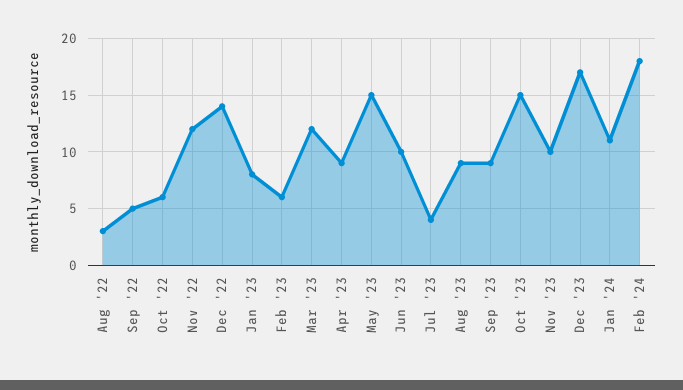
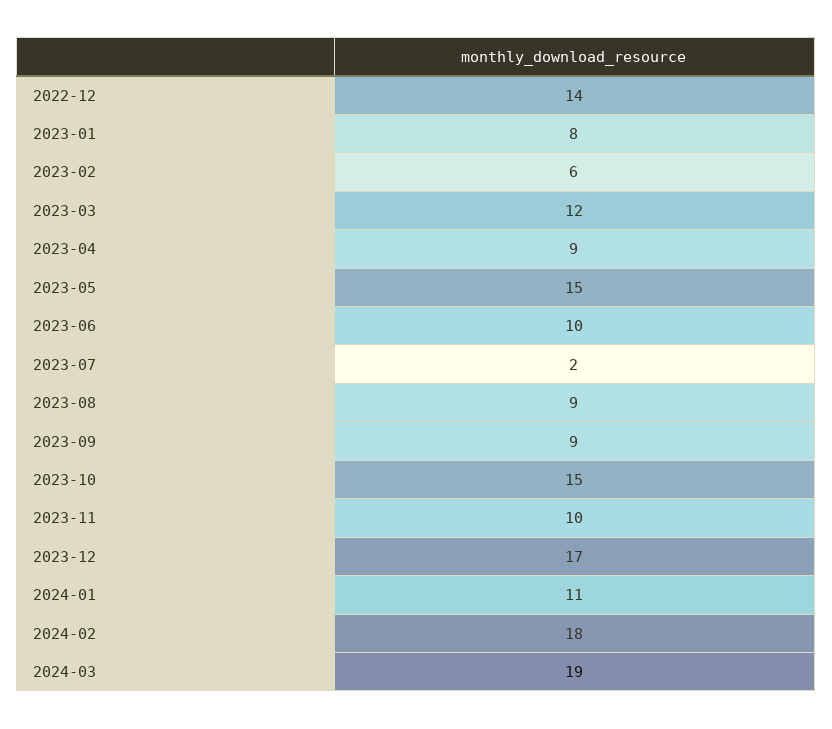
Aug '22: 3 -> none
Sep '22: 5 -> none
Oct '22: 6 -> none
Nov '22: 12 -> none
Jul '23: 4 -> 2
2024-03: none -> 19

